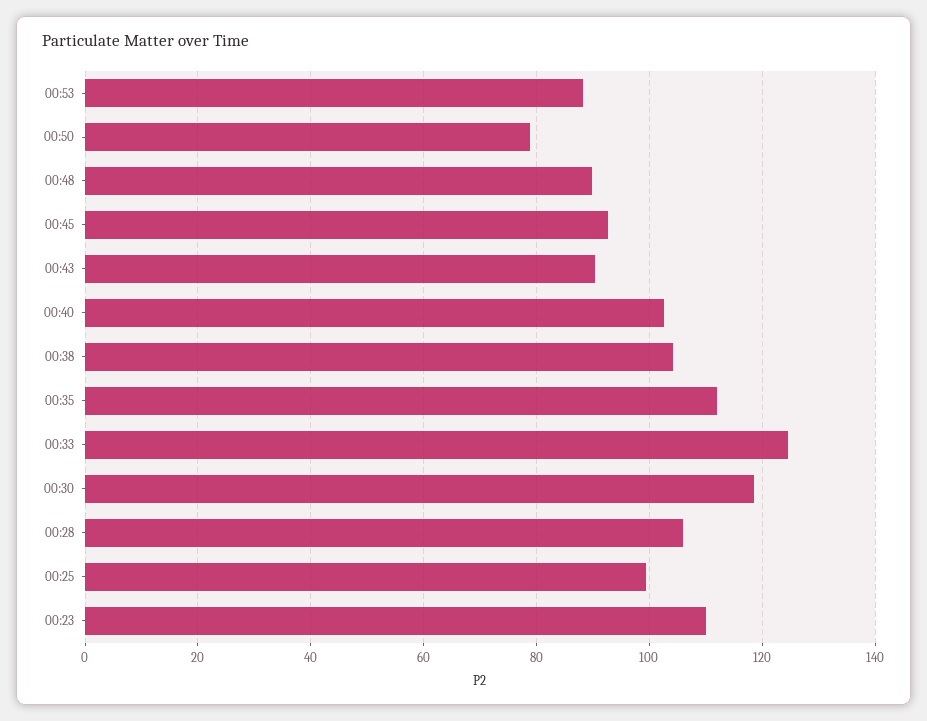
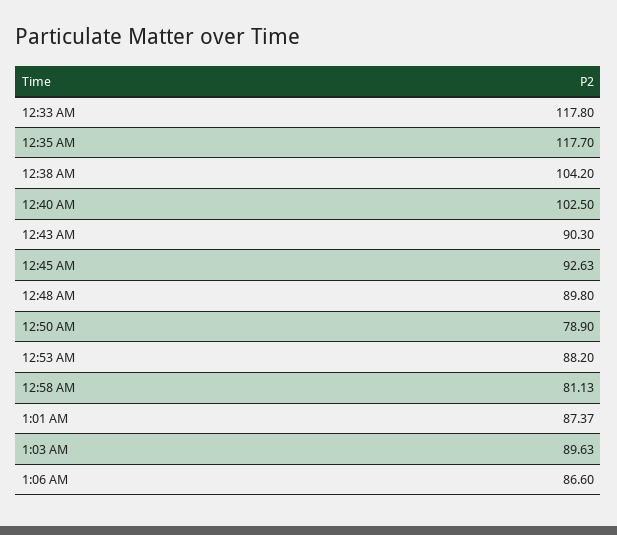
00:35: 112 -> 117.7
00:33: 124 -> 117.8
00:30: 118 -> none
00:28: 106 -> none
00:25: 100 -> none
00:23: 110 -> none
12:58 AM: none -> 81.13
1:01 AM: none -> 87.37
1:03 AM: none -> 89.63
1:06 AM: none -> 86.6

